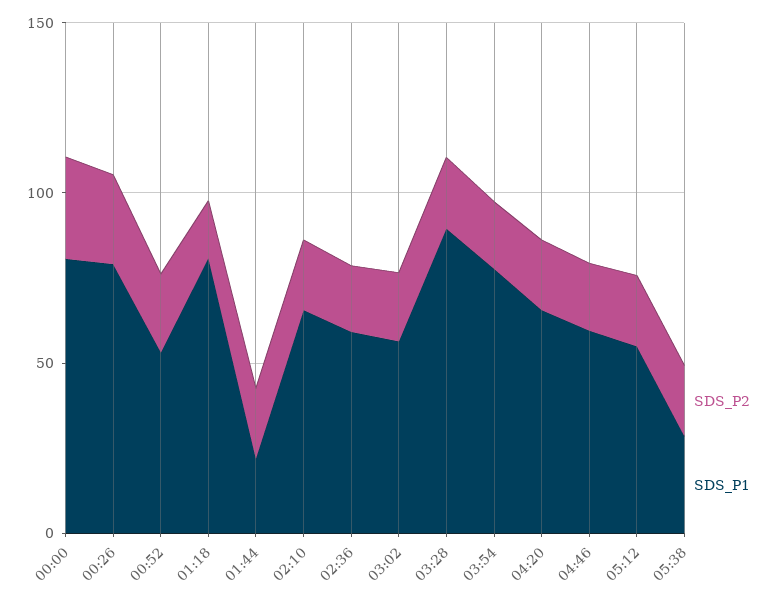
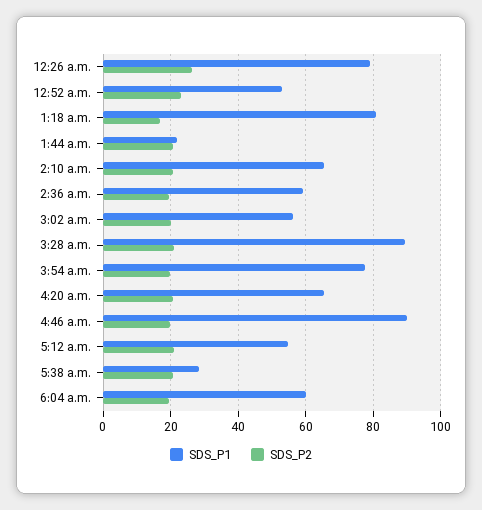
SDS_P2, 00:00: 30 -> none
SDS_P1, 00:00: 80 -> none
SDS_P1, 04:46: 60 -> 90
SDS_P1, 6:04 a.m.: none -> 60
SDS_P2, 6:04 a.m.: none -> 20

